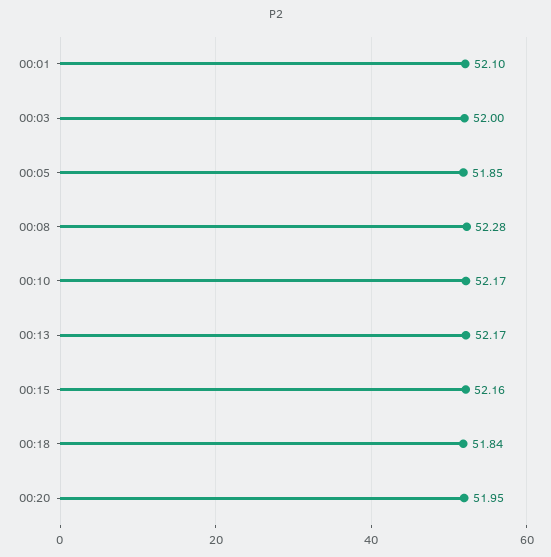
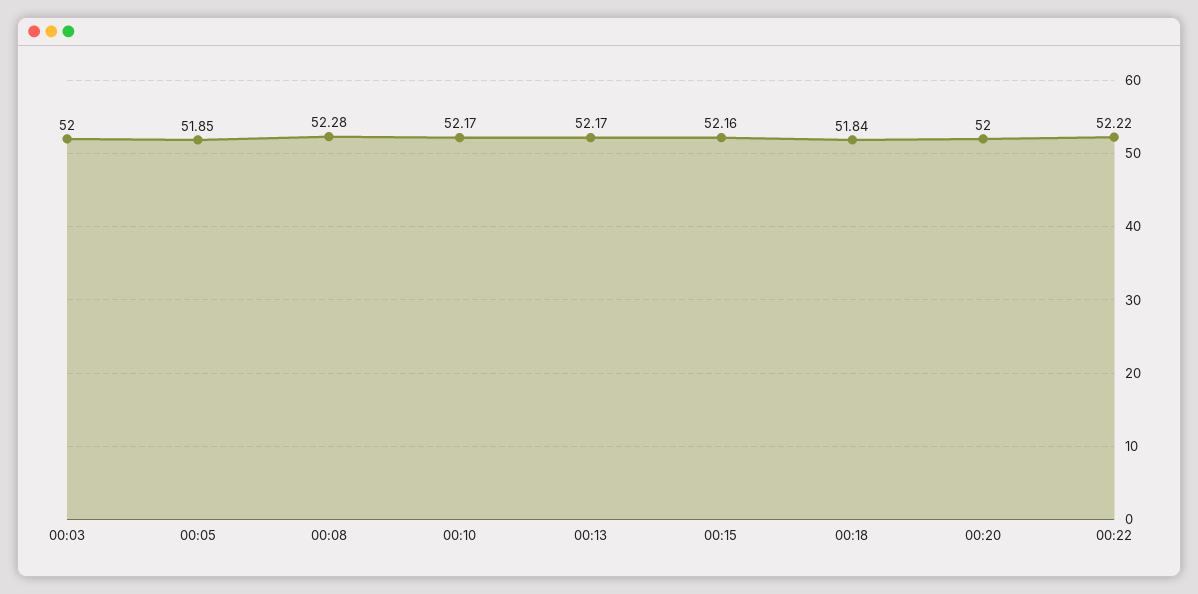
00:01: 52.1 -> none
00:20: 51.95 -> 52
00:22: none -> 52.22

